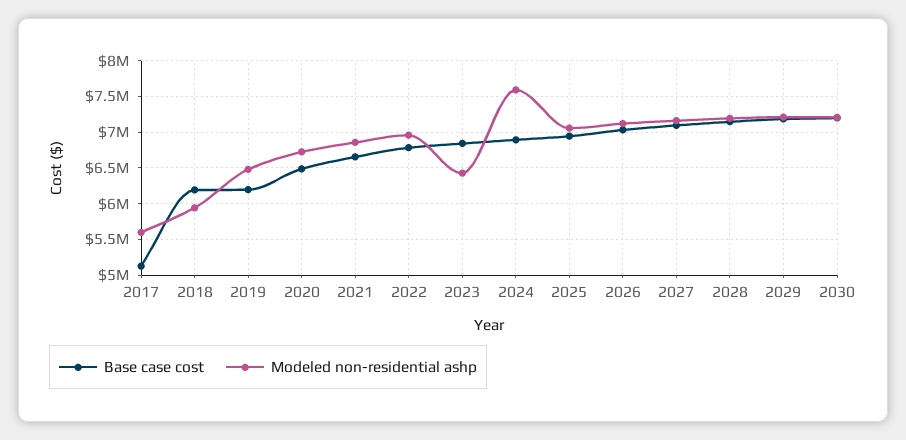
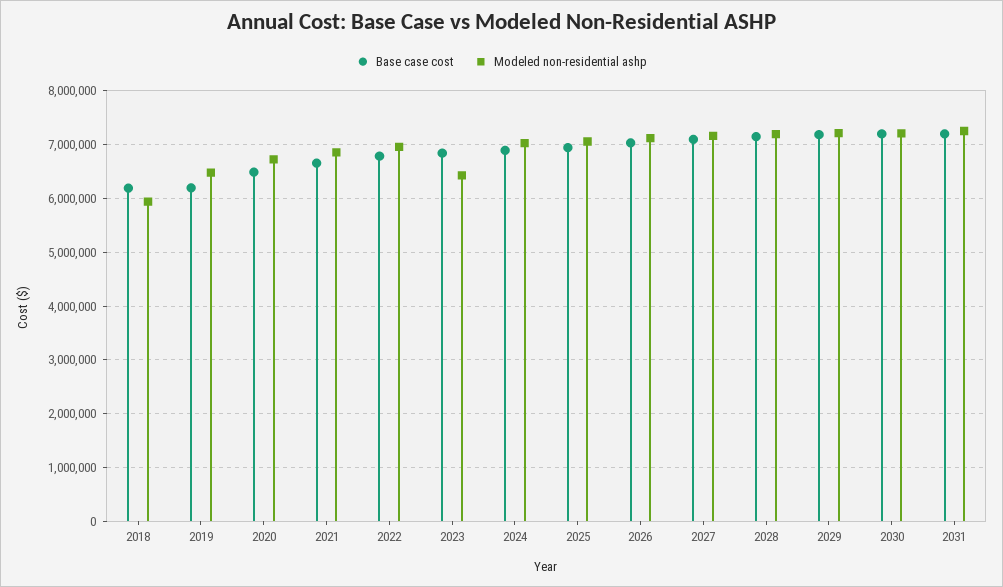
Base case cost, 2017: 5100000 -> none
Modeled non-residential ashp, 2017: 5600000 -> none
Modeled non-residential ashp, 2024: 7600000 -> 7000000
Base case cost, 2031: none -> 7200000
Modeled non-residential ashp, 2031: none -> 7200000

